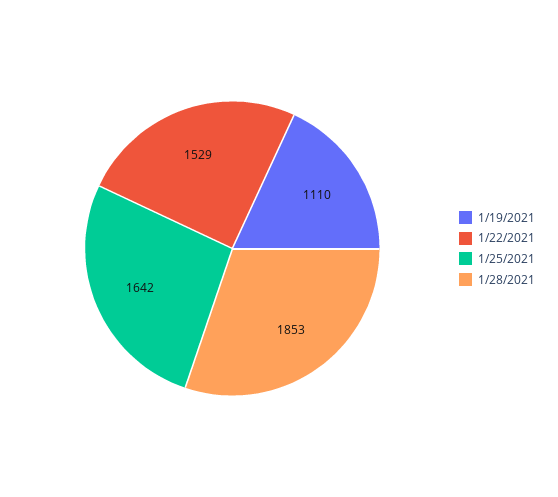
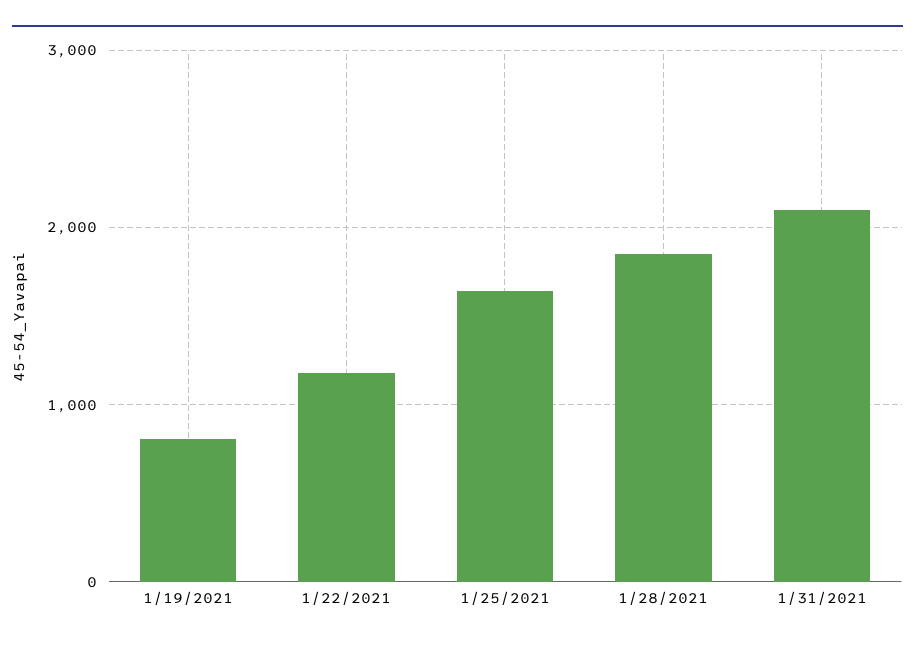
1/19/2021: 1110 -> 800
1/22/2021: 1529 -> 1200
1/31/2021: none -> 2100

